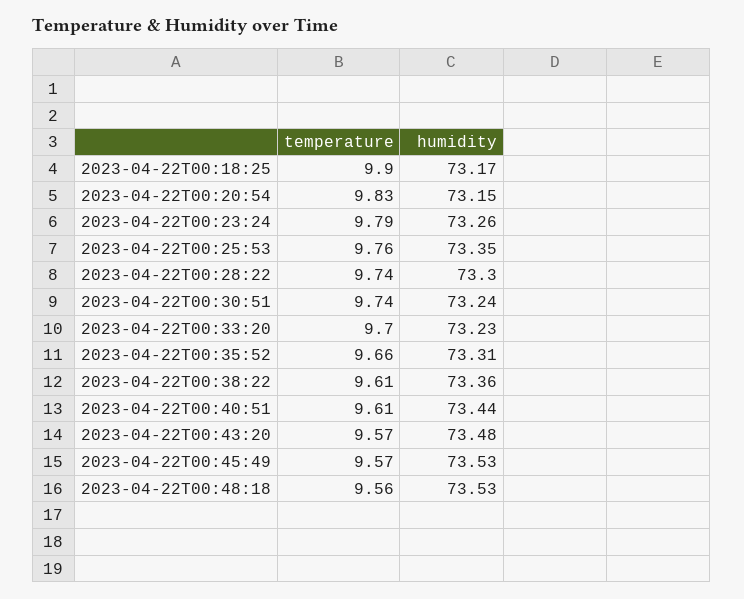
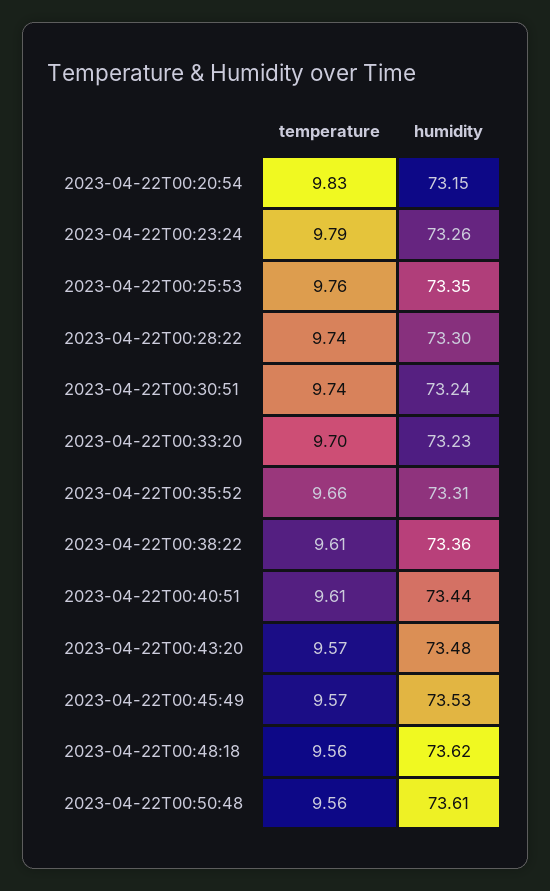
temperature, 2023-04-22T00:18:25: 9.9 -> none
humidity, 2023-04-22T00:18:25: 73.17 -> none
humidity, 2023-04-22T00:48:18: 73.53 -> 73.62
temperature, 2023-04-22T00:50:48: none -> 9.56
humidity, 2023-04-22T00:50:48: none -> 73.61

